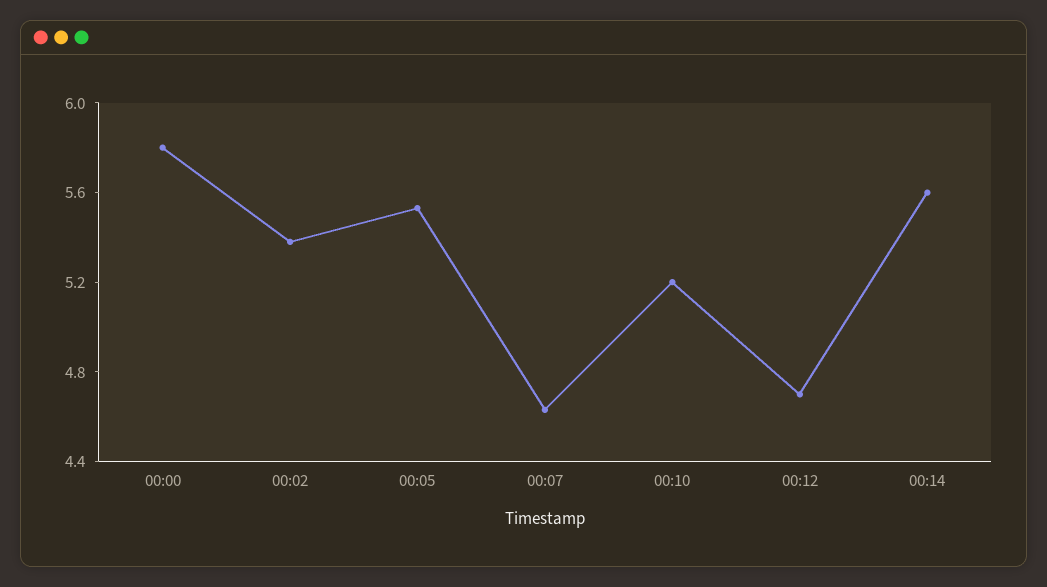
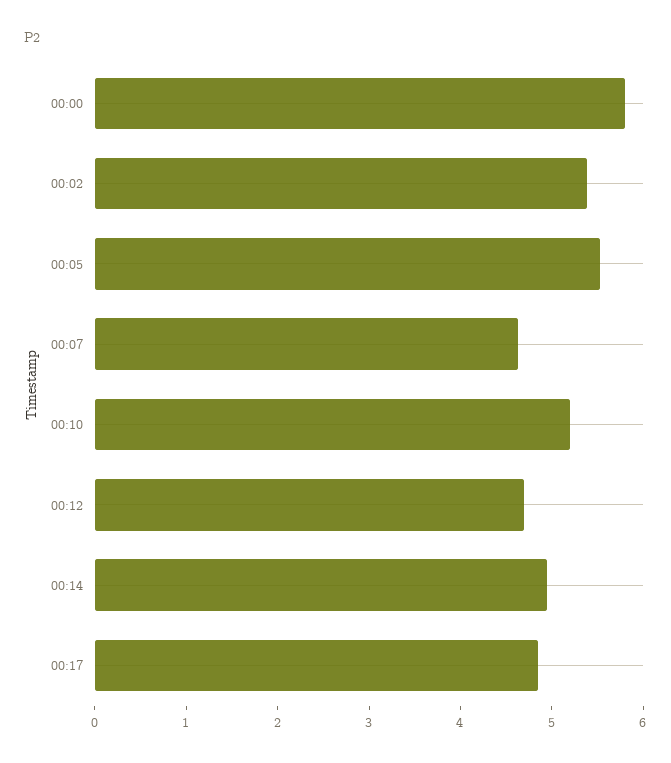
00:14: 5.6 -> 5
00:17: none -> 4.8

